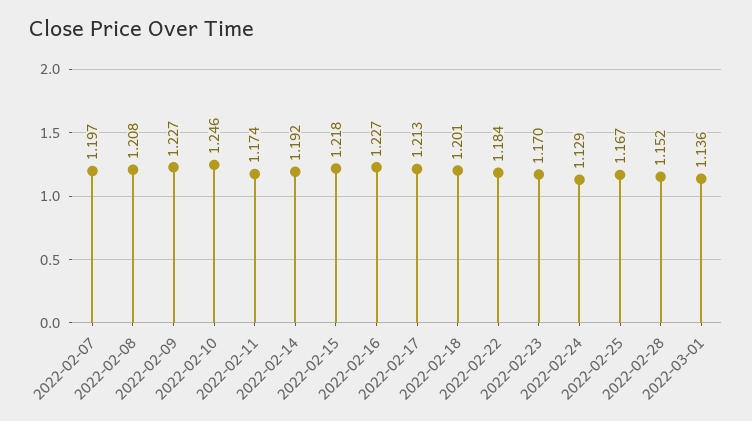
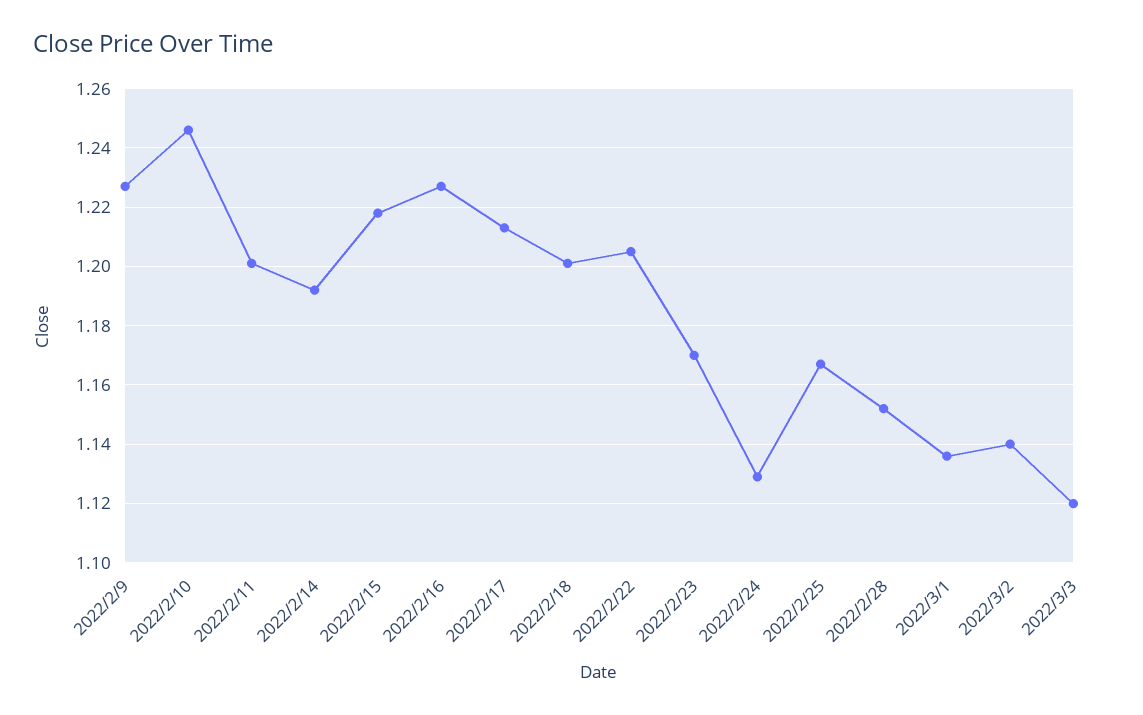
2022-02-07: 1.197 -> none
2022-02-08: 1.208 -> none
2022-02-11: 1.174 -> 1.2
2022-02-22: 1.184 -> 1.205
2022/3/2: none -> 1.14
2022/3/3: none -> 1.12

